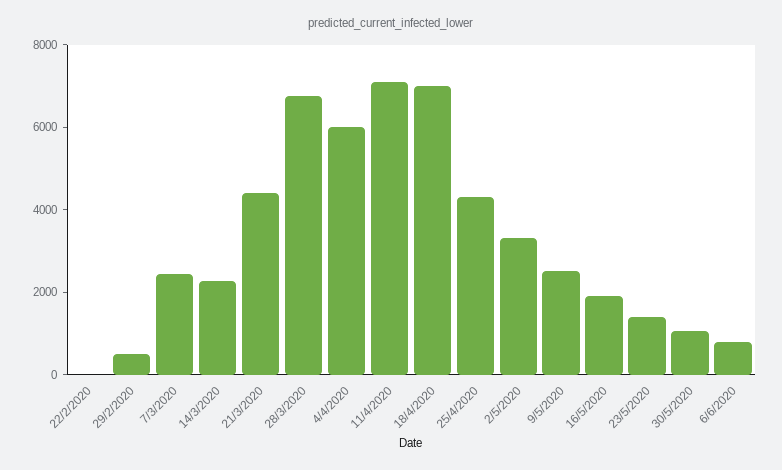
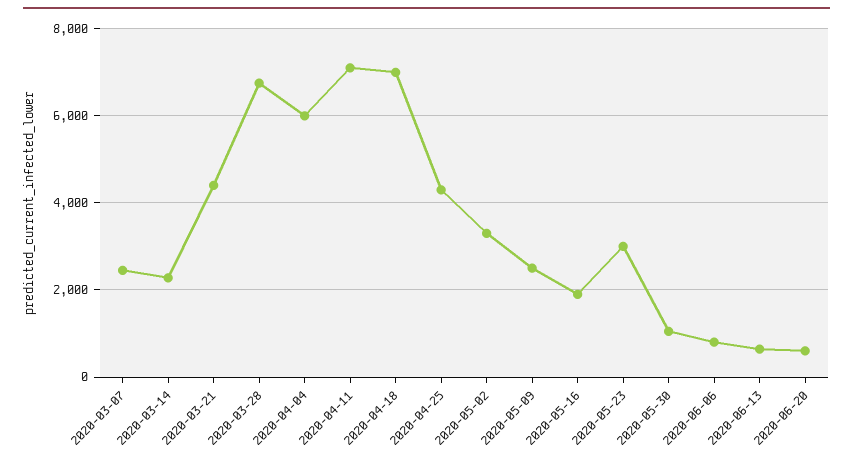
22/2/2020: 0 -> none
29/2/2020: 500 -> none
23/5/2020: 1500 -> 3000
2020-06-13: none -> 600
2020-06-20: none -> 600

